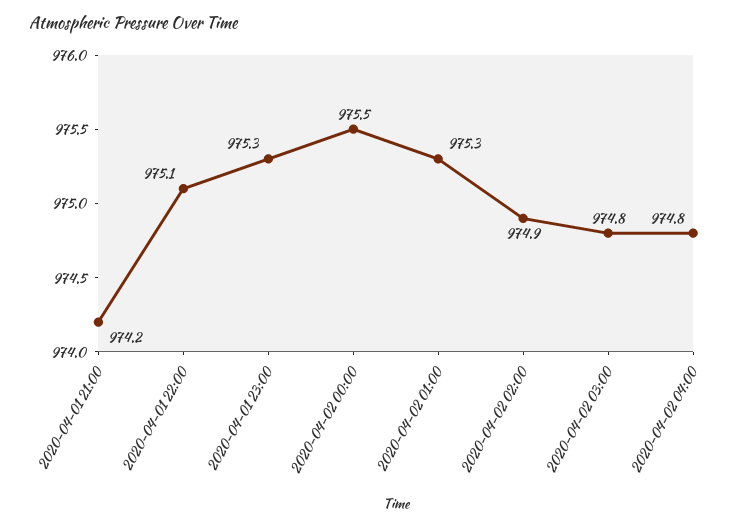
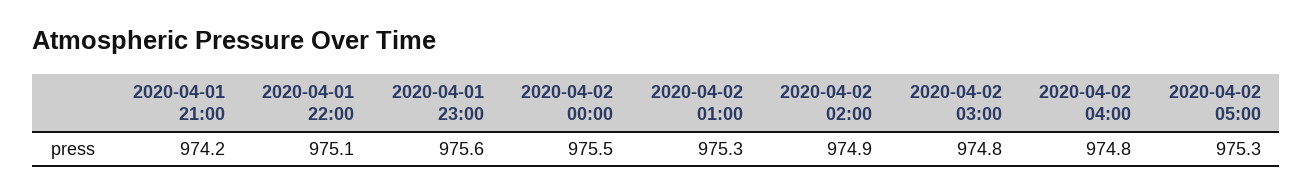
2020-04-01 23:00: 975.3 -> 975.6
2020-04-02 05:00: none -> 975.3

